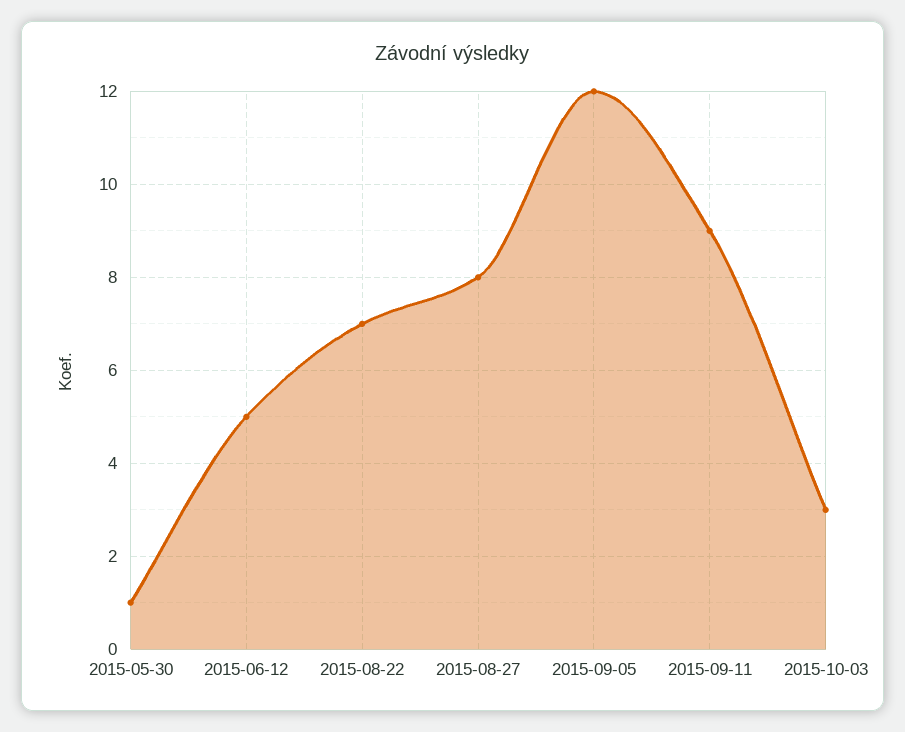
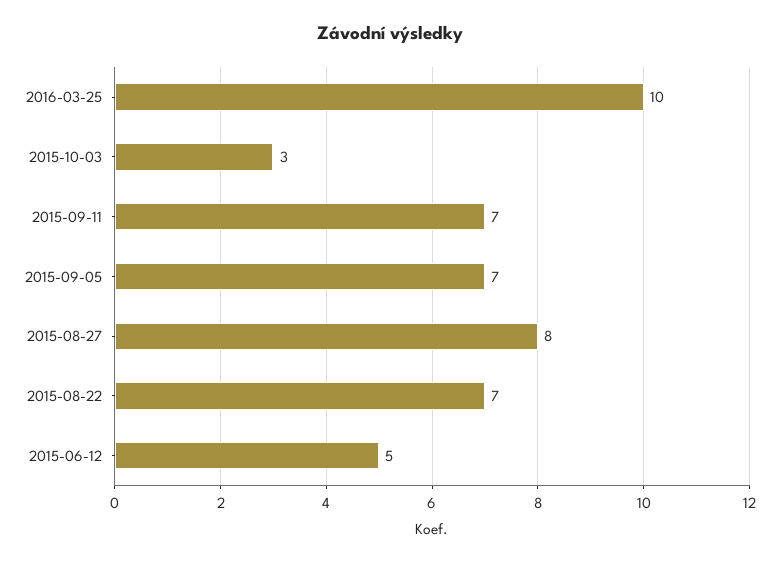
2015-05-30: 1 -> none
2015-09-05: 12 -> 7
2015-09-11: 9 -> 7
2016-03-25: none -> 10

